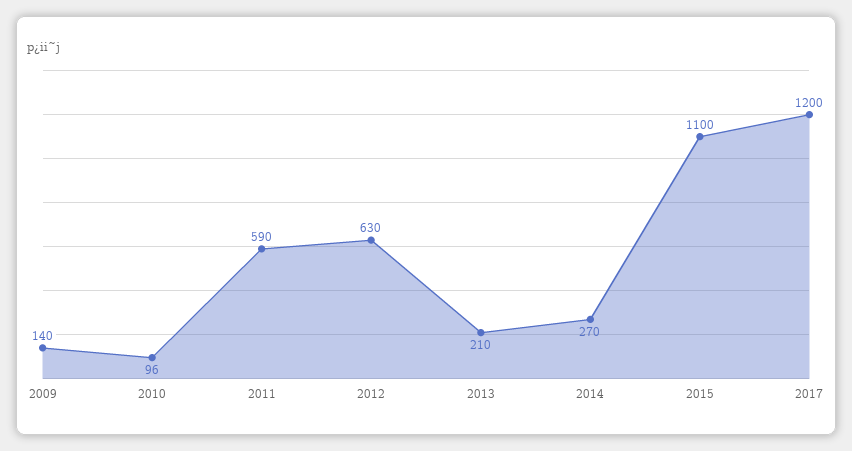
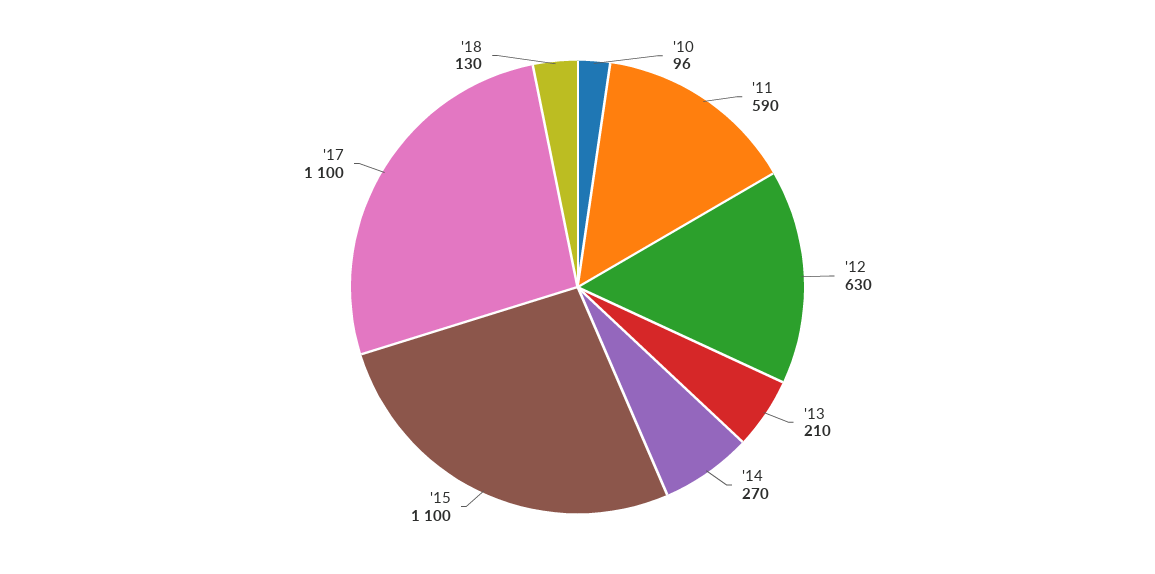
2009: 140 -> none
2017: 1200 -> 1100
'18: none -> 130

